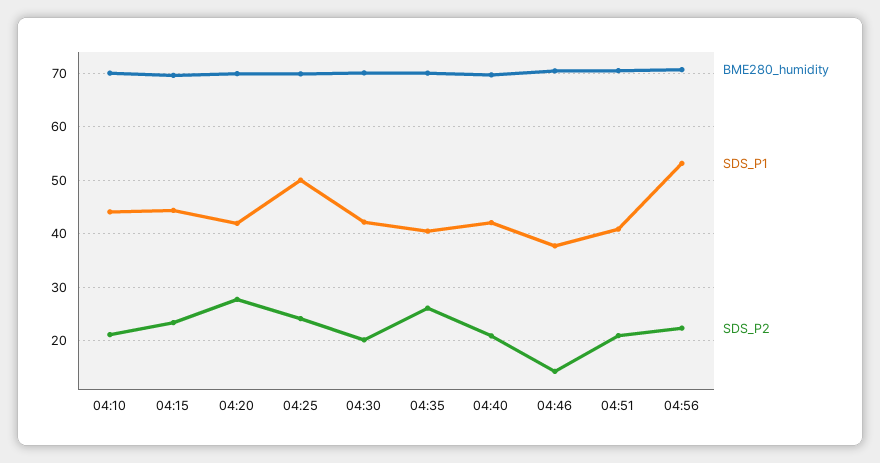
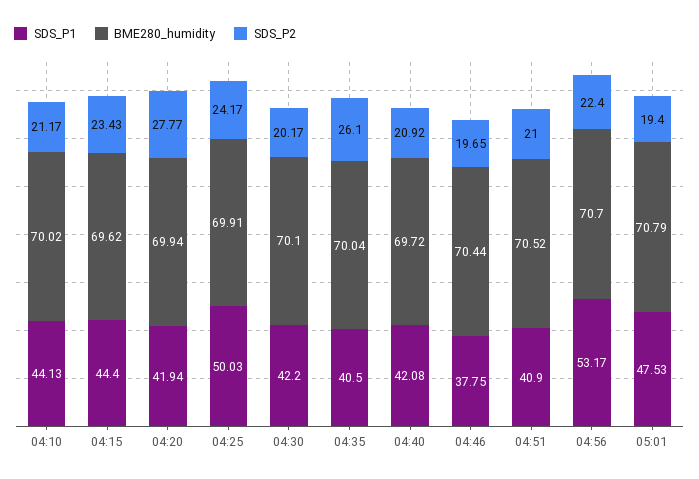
SDS_P2, 04:46: 14 -> 19.65
SDS_P1, 05:01: none -> 47.53
BME280_humidity, 05:01: none -> 70.79
SDS_P2, 05:01: none -> 19.4

